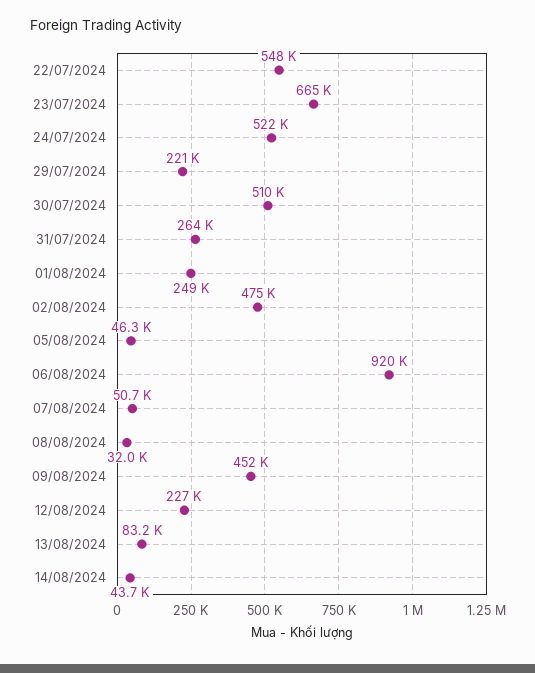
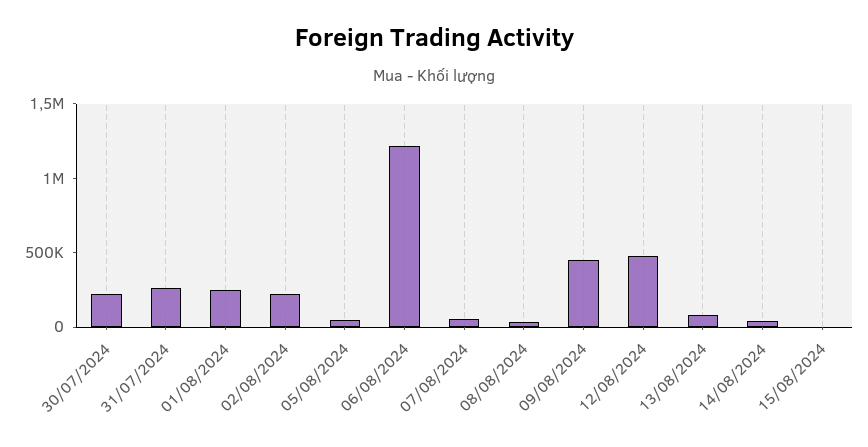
22/07/2024: 548000 -> none
23/07/2024: 665000 -> none
24/07/2024: 522000 -> none
29/07/2024: 221000 -> none
30/07/2024: 510000 -> 200000
02/08/2024: 475000 -> 200000
06/08/2024: 920000 -> 1200000
12/08/2024: 227000 -> 500000
15/08/2024: none -> 0

